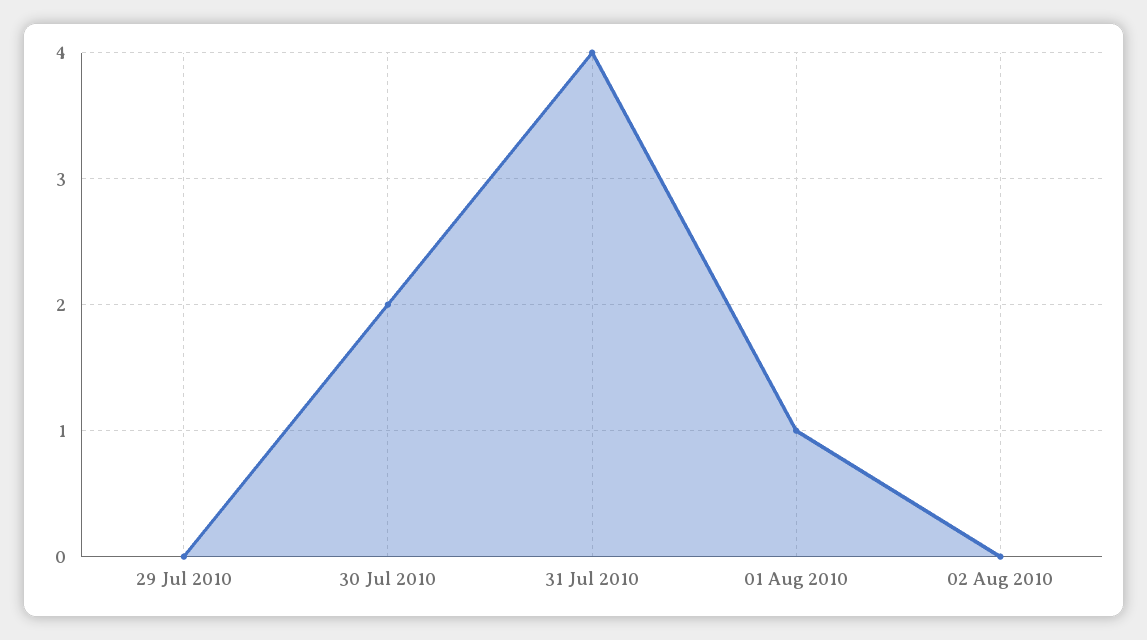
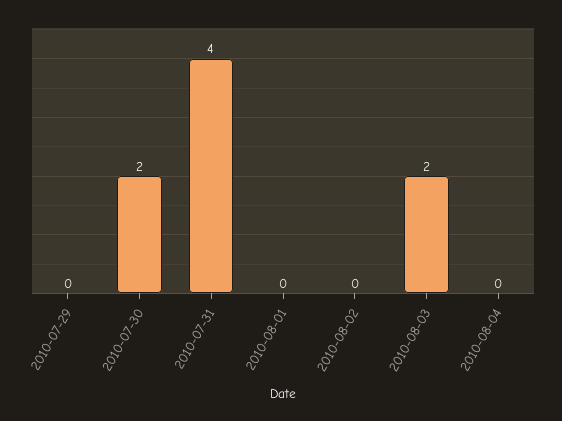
01 Aug 2010: 1 -> 0
2010-08-03: none -> 2
2010-08-04: none -> 0

